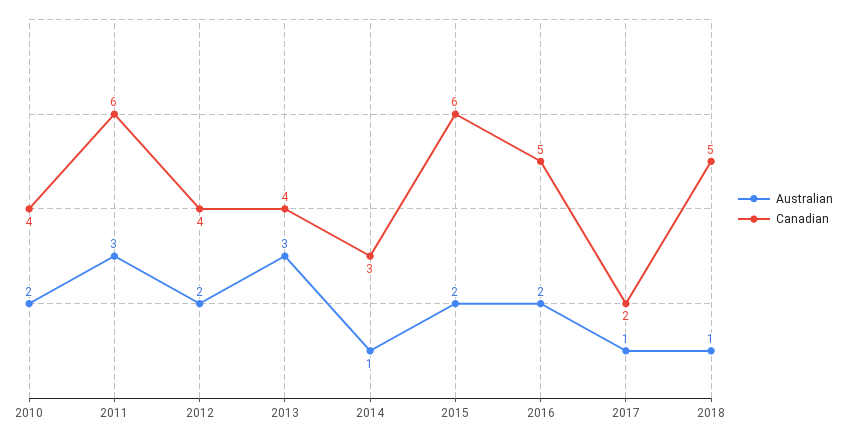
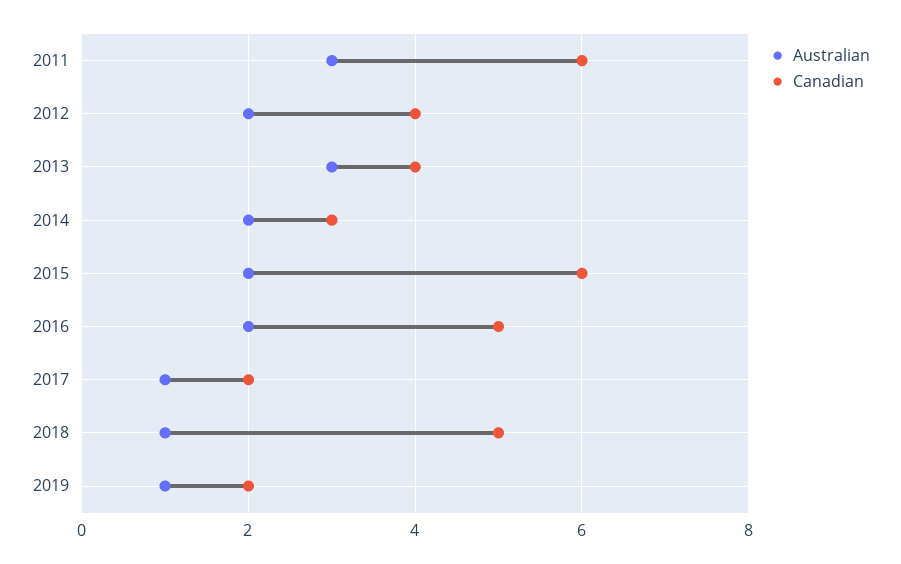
Australian, 2010: 2 -> none
Canadian, 2010: 4 -> none
Australian, 2014: 1 -> 2
Australian, 2019: none -> 1
Canadian, 2019: none -> 2

